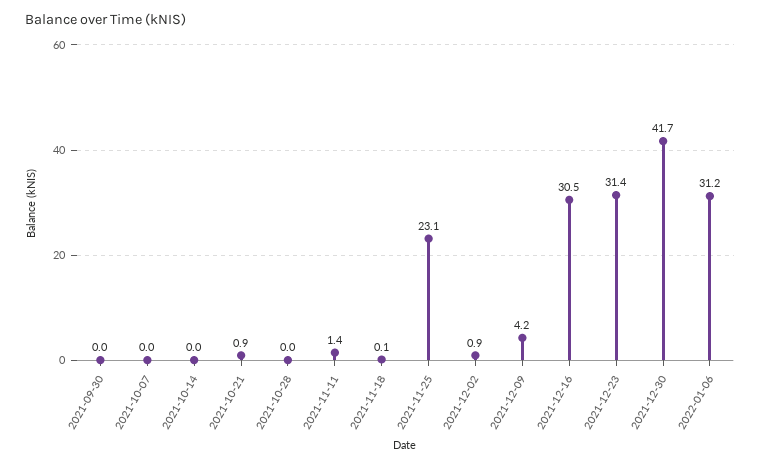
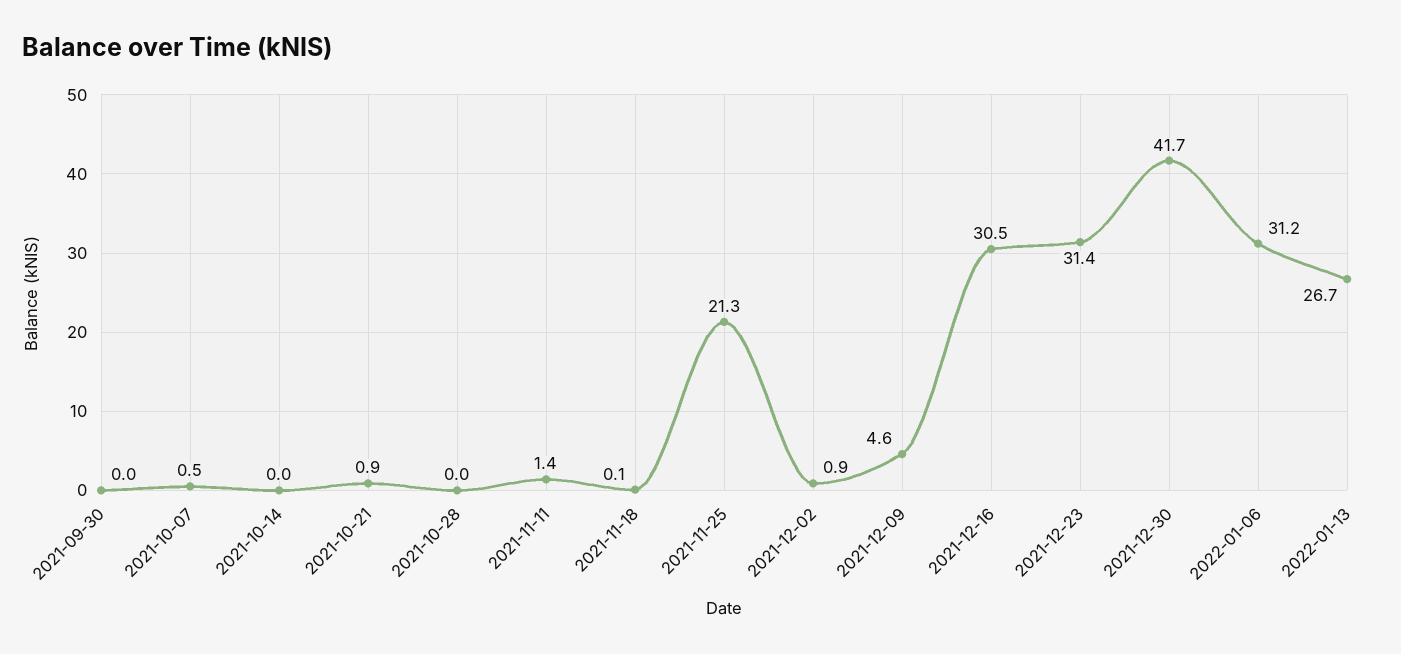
2021-10-07: 0 -> 0.5
2021-11-25: 23.1 -> 21.3
2021-12-09: 4.2 -> 4.6
2022-01-13: none -> 26.7

